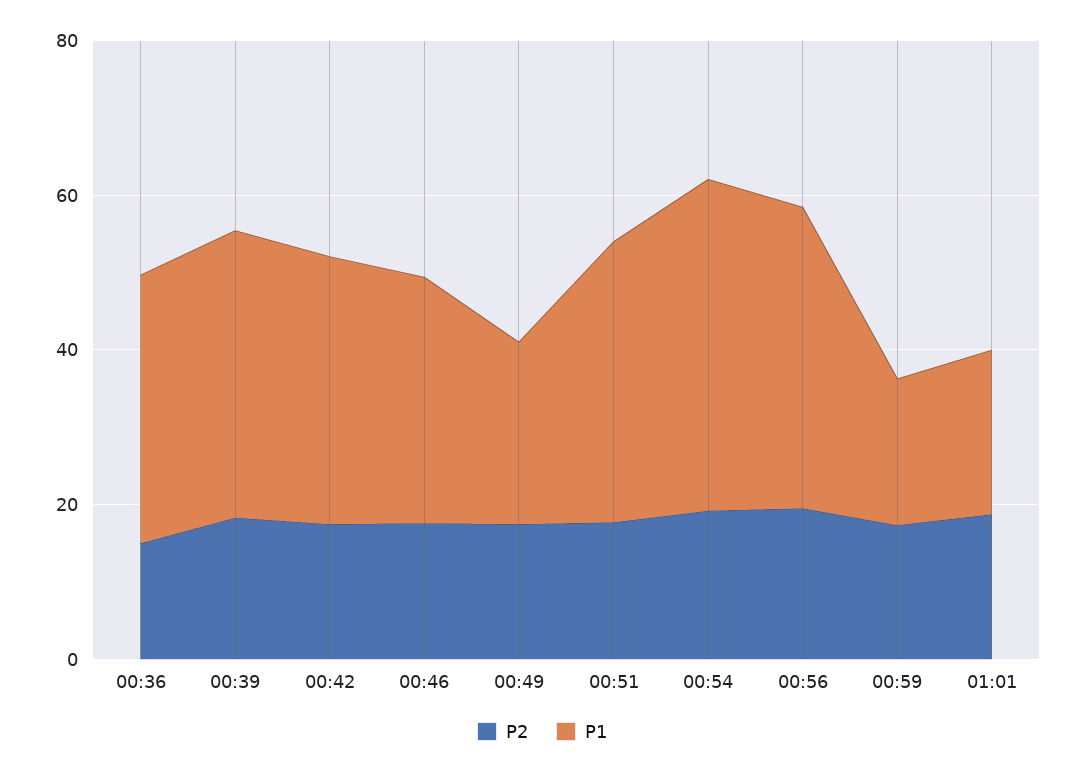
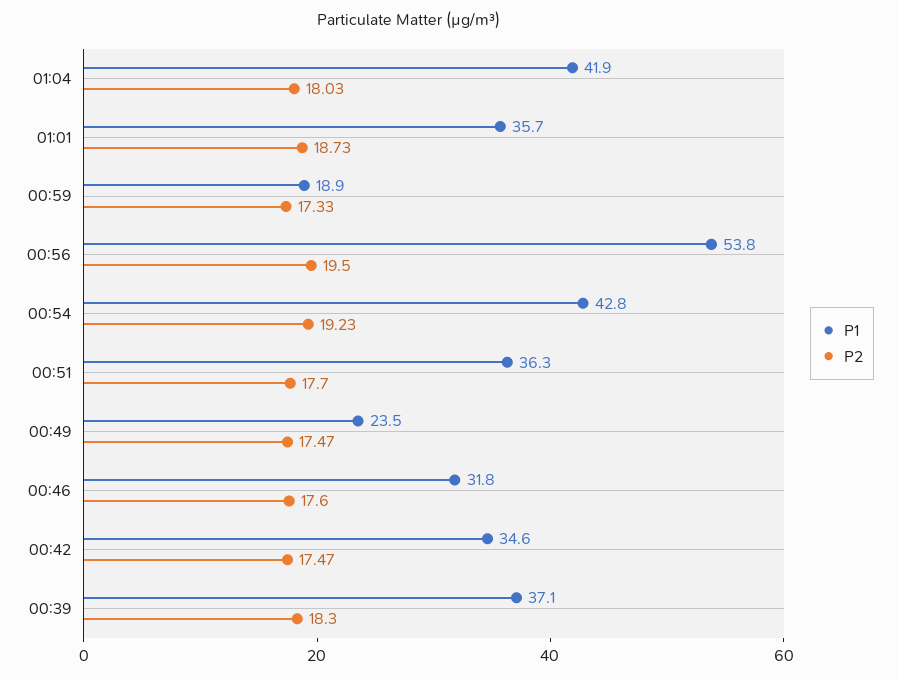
P2, 00:36: 15 -> none
P1, 00:36: 35 -> none
P1, 00:56: 40 -> 53.8
P1, 01:01: 20 -> 35.7
P1, 01:04: none -> 41.9
P2, 01:04: none -> 18.03

